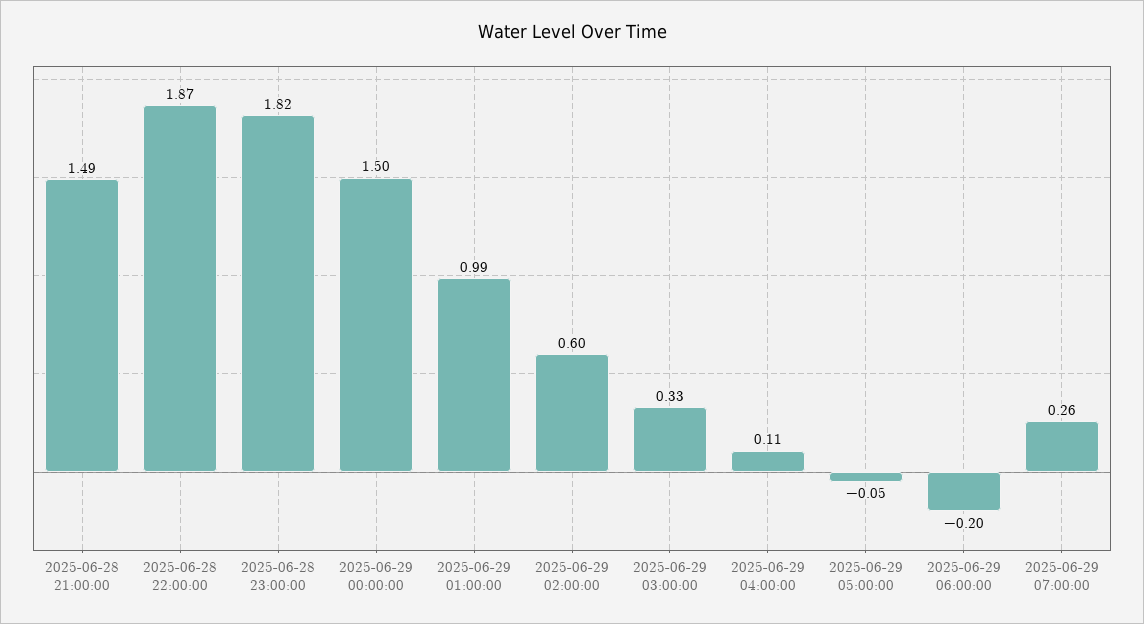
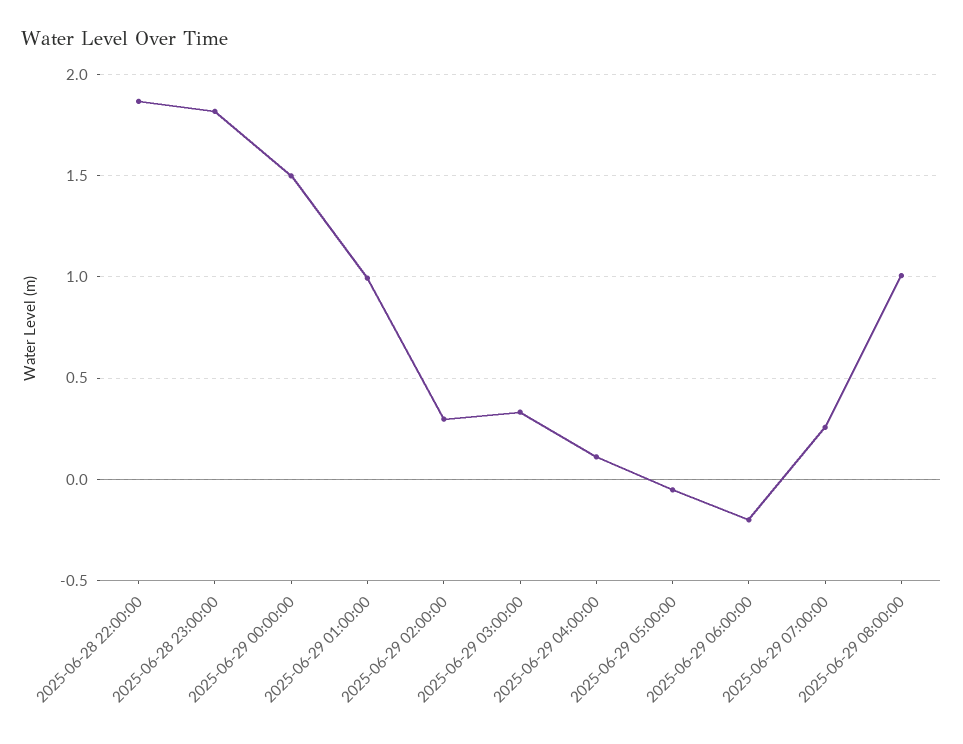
2025-06-28 21:00:00: 1.49 -> none
2025-06-29 02:00:00: 0.6 -> 0.3
2025-06-29 08:00:00: none -> 1

